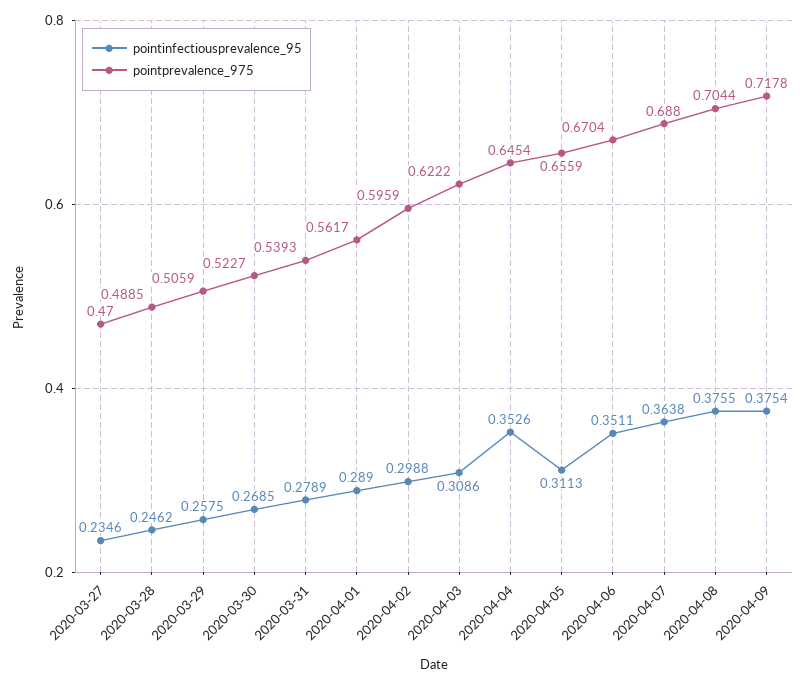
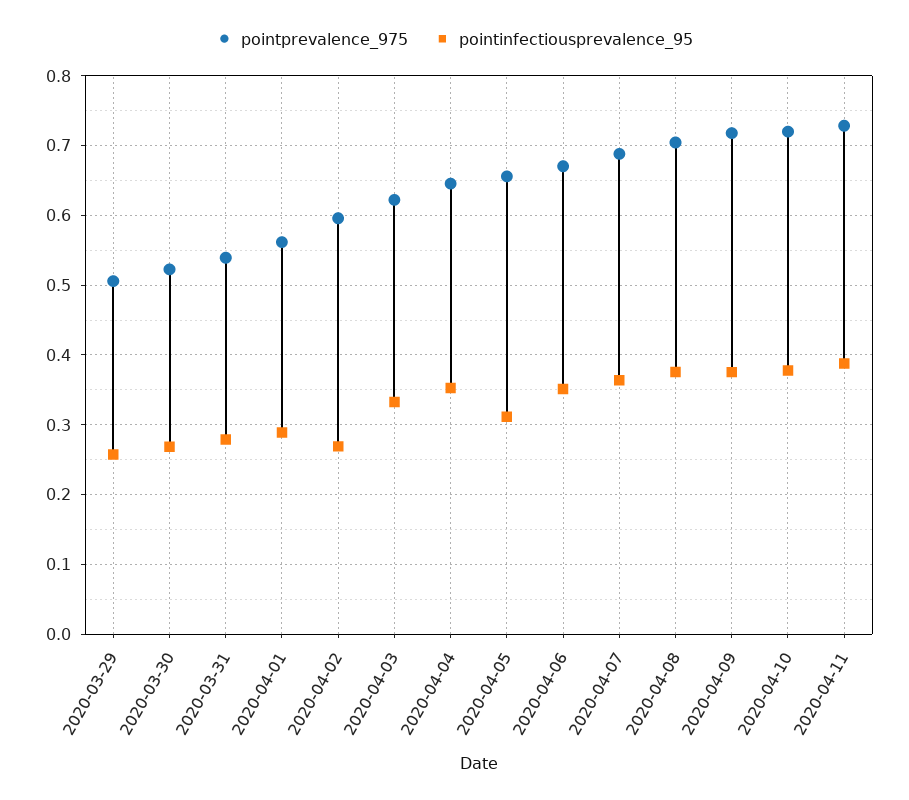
pointinfectiousprevalence_95, 2020-03-27: 0.2346 -> none
pointprevalence_975, 2020-03-27: 0.47 -> none
pointinfectiousprevalence_95, 2020-03-28: 0.2462 -> none
pointprevalence_975, 2020-03-28: 0.4885 -> none
pointinfectiousprevalence_95, 2020-04-02: 0.2988 -> 0.27
pointinfectiousprevalence_95, 2020-04-03: 0.3086 -> 0.33
pointprevalence_975, 2020-04-10: none -> 0.72
pointinfectiousprevalence_95, 2020-04-10: none -> 0.38
pointprevalence_975, 2020-04-11: none -> 0.73
pointinfectiousprevalence_95, 2020-04-11: none -> 0.39

